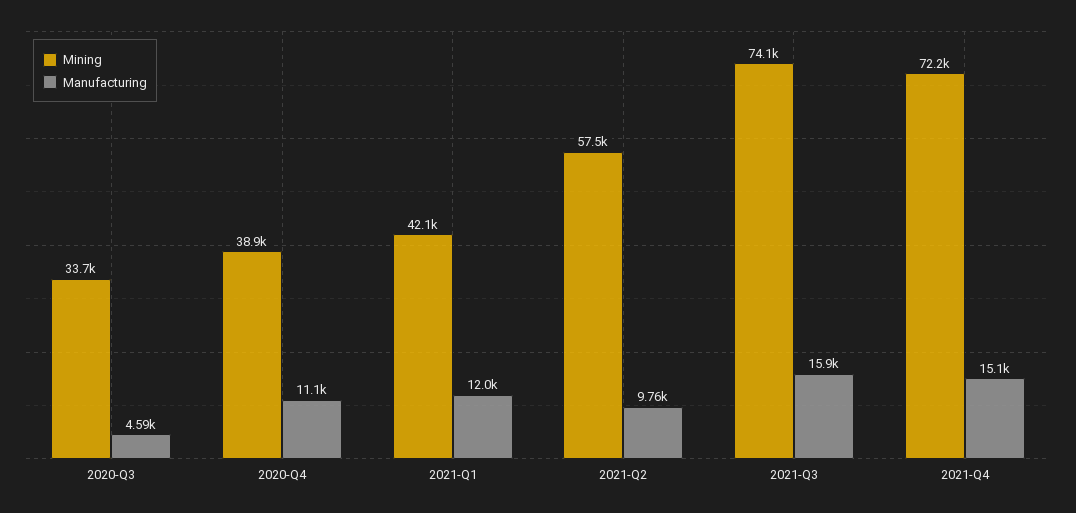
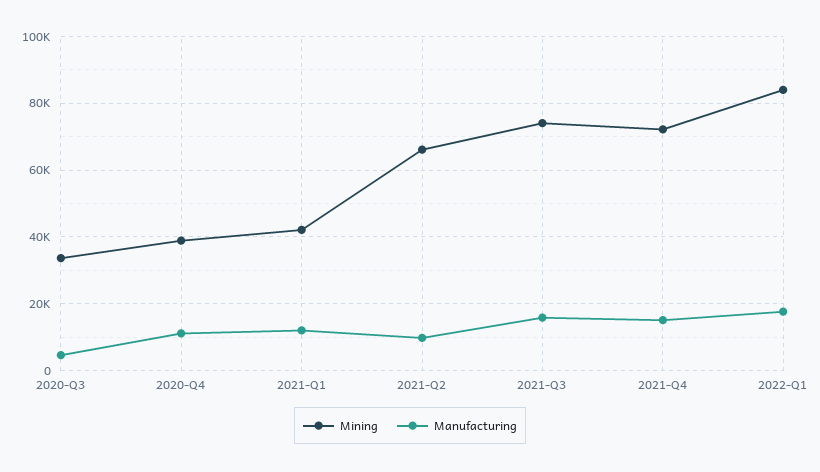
Mining, 2021-Q2: 57500 -> 66000
Mining, 2022-Q1: none -> 84000
Manufacturing, 2022-Q1: none -> 18000

